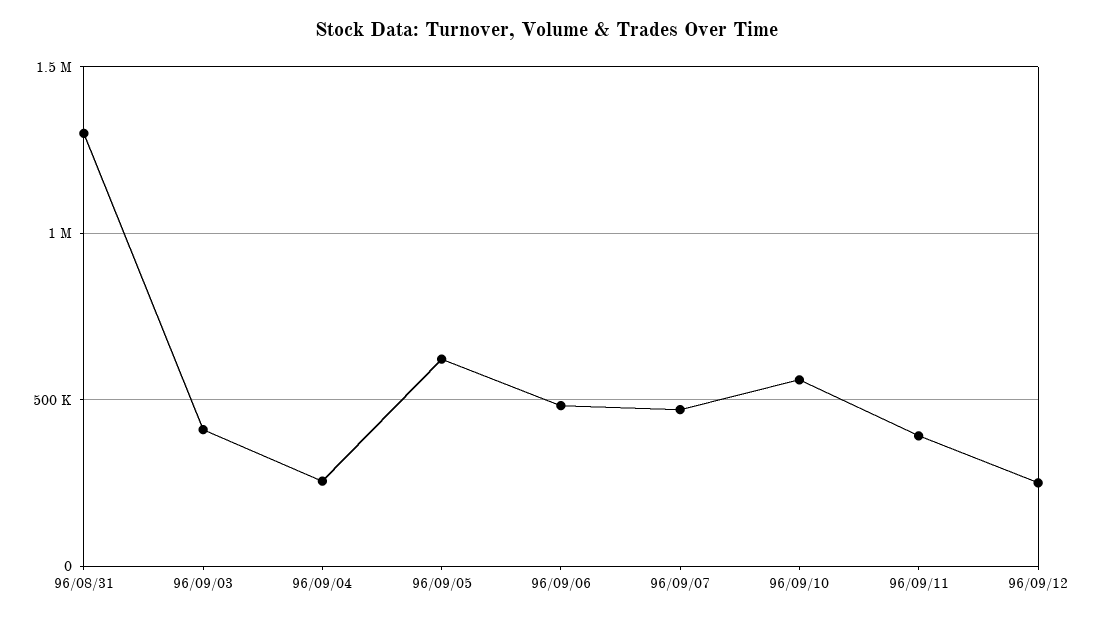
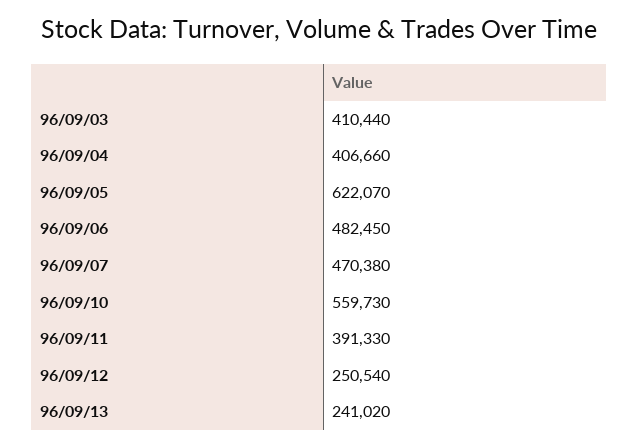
96/08/31: 1300000 -> none
96/09/04: 250000 -> 406660
96/09/13: none -> 241020

